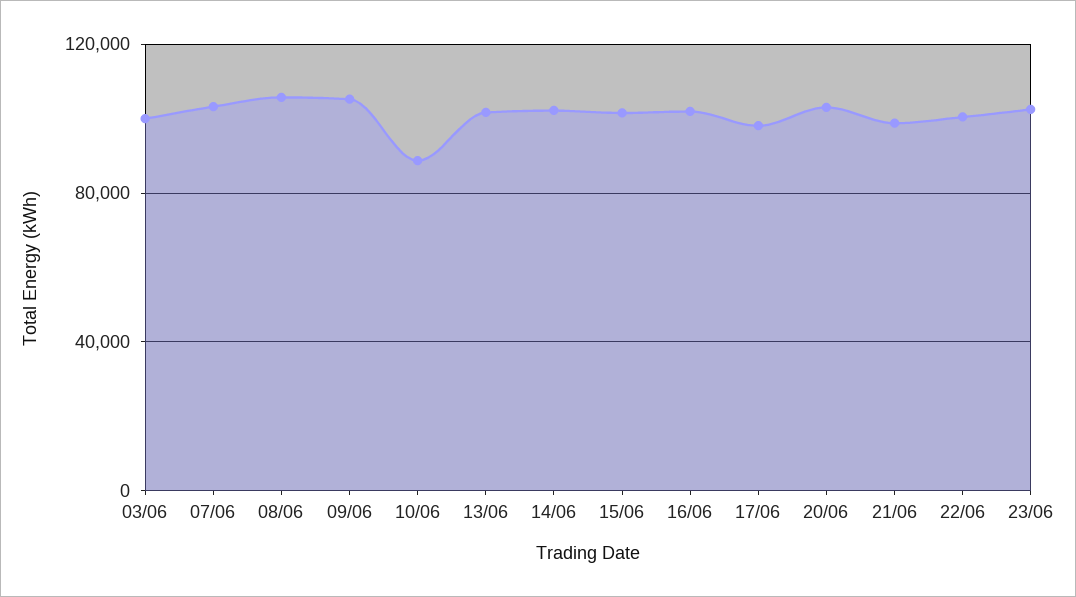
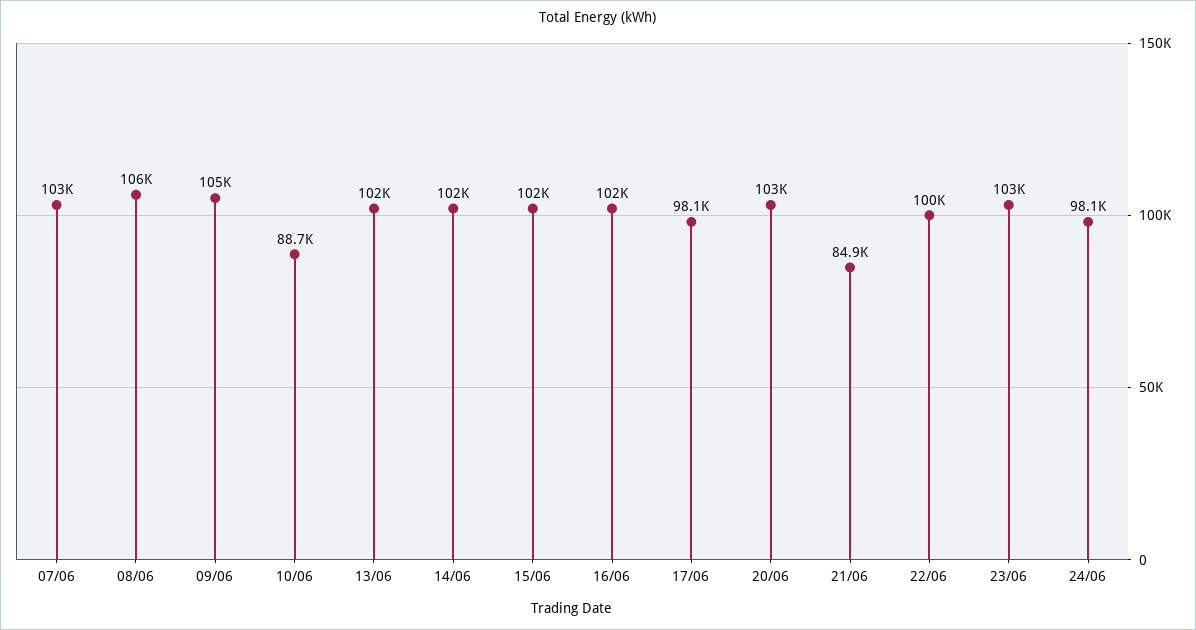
03/06: 100000 -> none
21/06: 100000 -> 84900
24/06: none -> 98100

